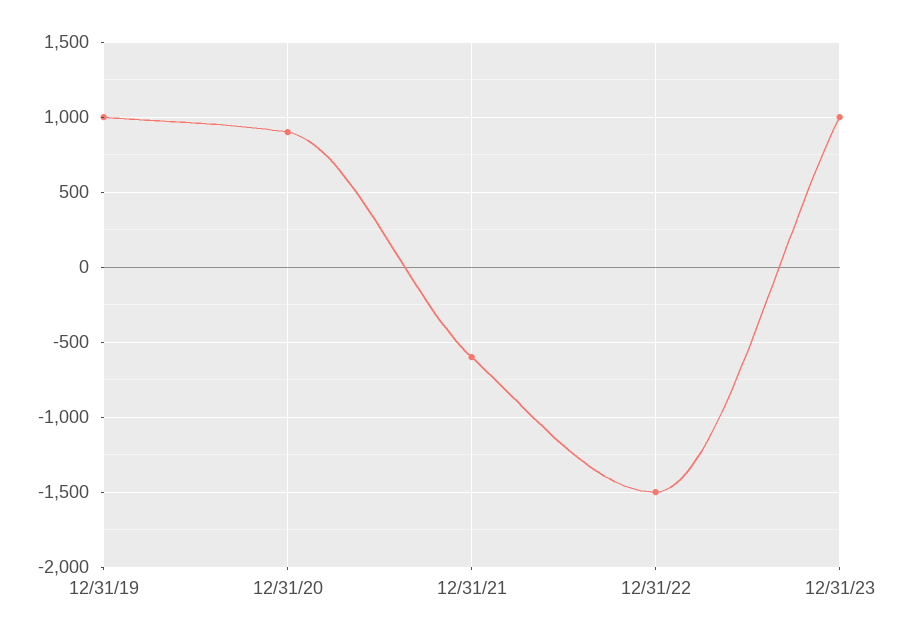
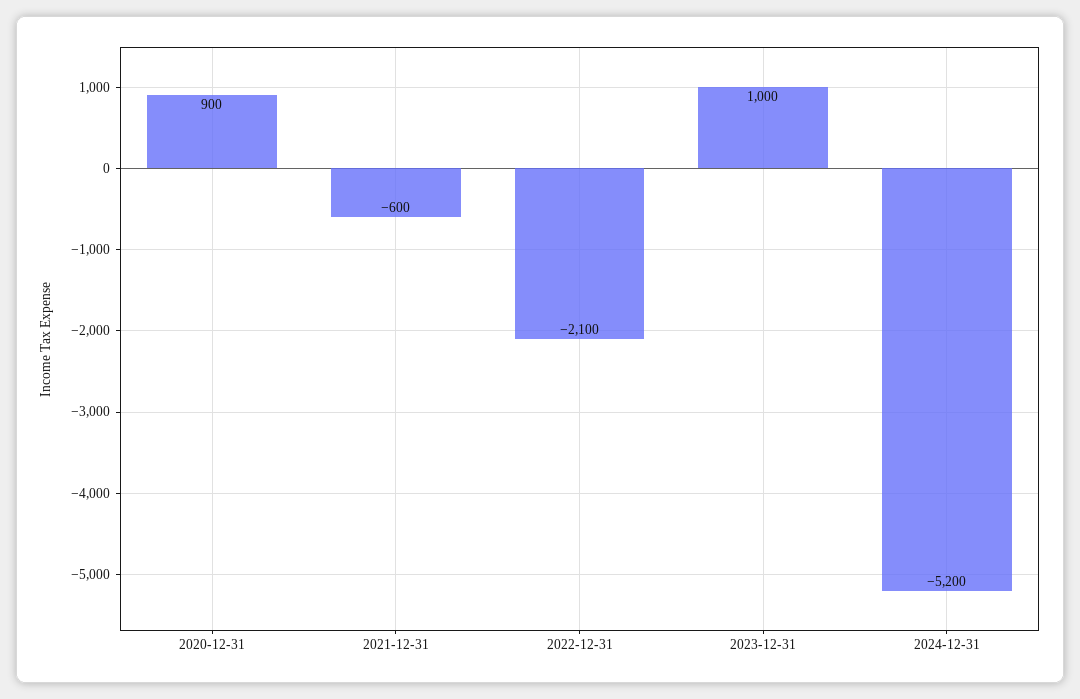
12/31/19: 1000 -> none
12/31/22: -1500 -> -2100
2024-12-31: none -> -5200

